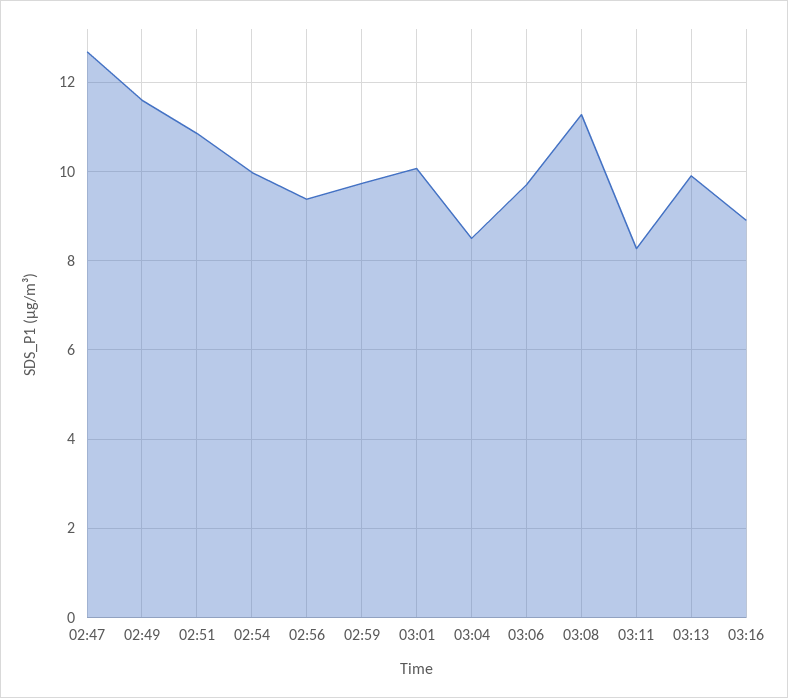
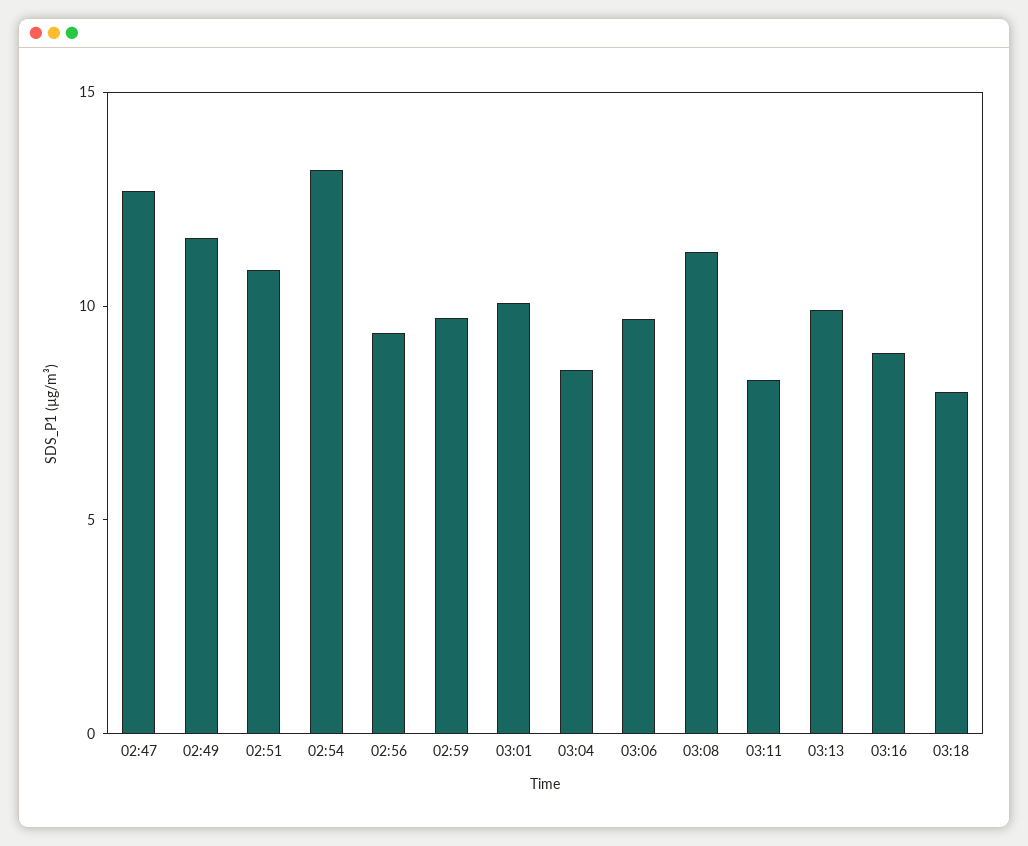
02:54: 10 -> 13
03:18: none -> 8

